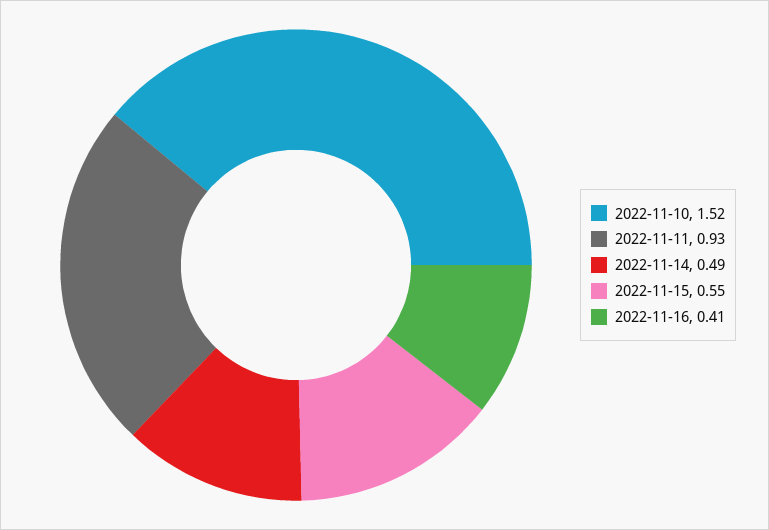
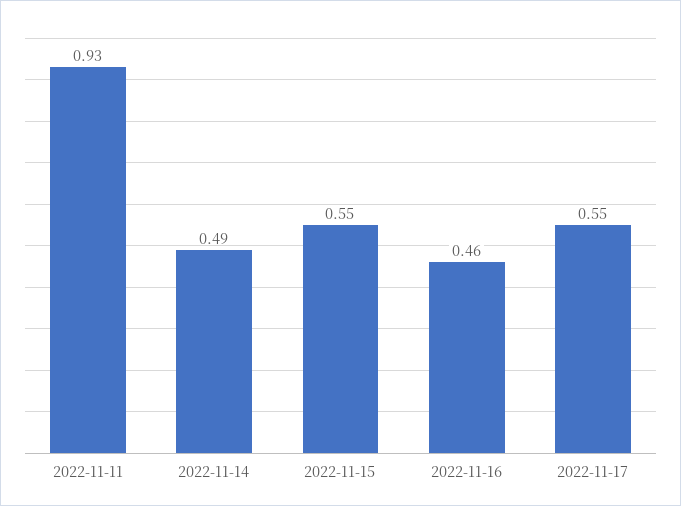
2022-11-10: 1.52 -> none
2022-11-16: 0.41 -> 0.46
2022-11-17: none -> 0.55

